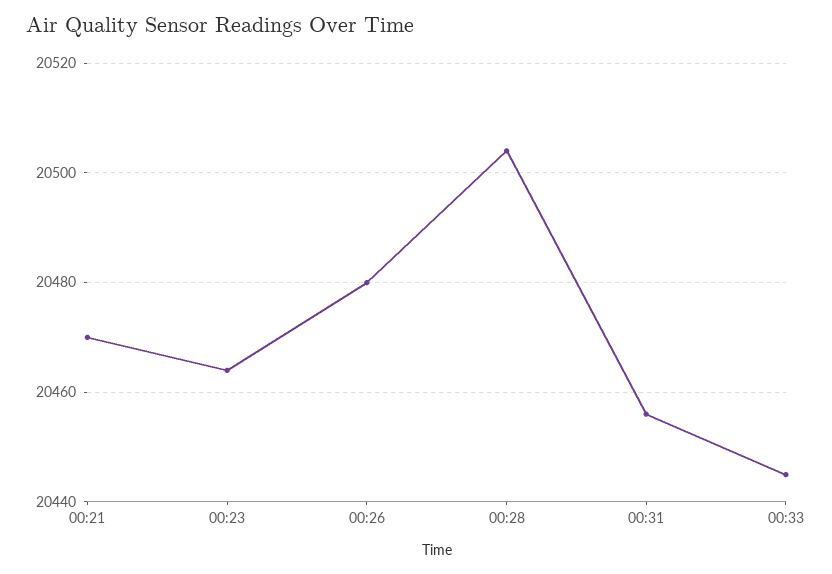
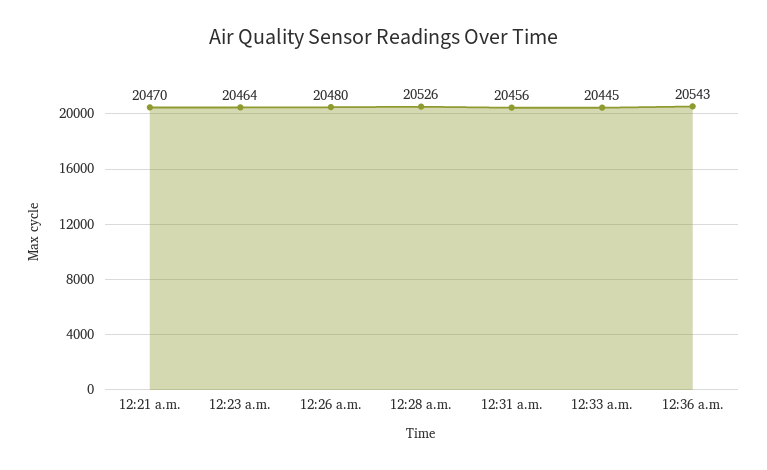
00:28: 20505 -> 20526
12:36 a.m.: none -> 20543

